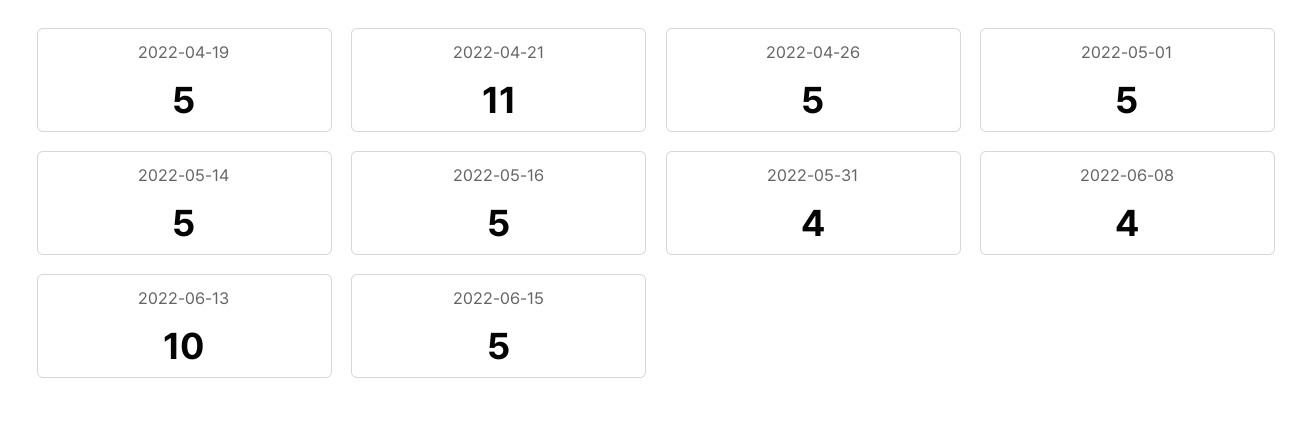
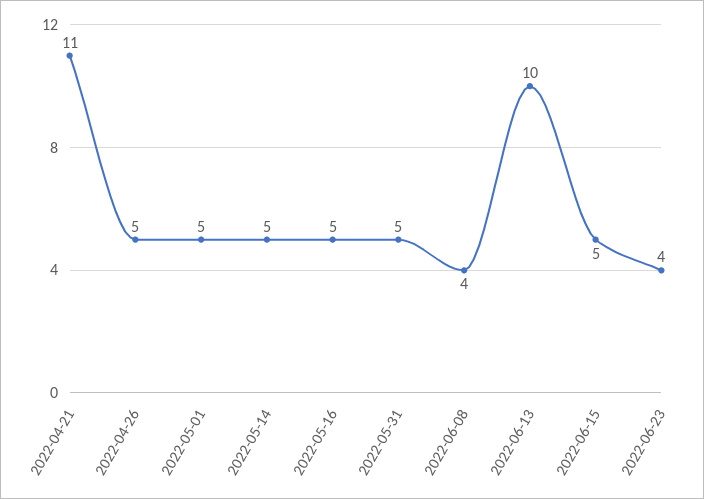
2022-04-19: 5 -> none
2022-05-31: 4 -> 5
2022-06-23: none -> 4

